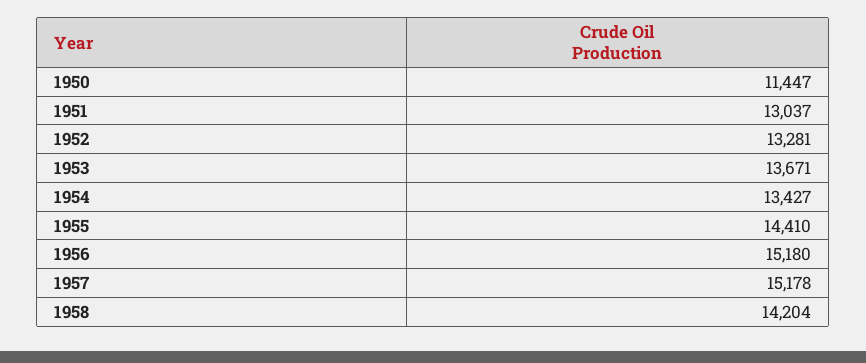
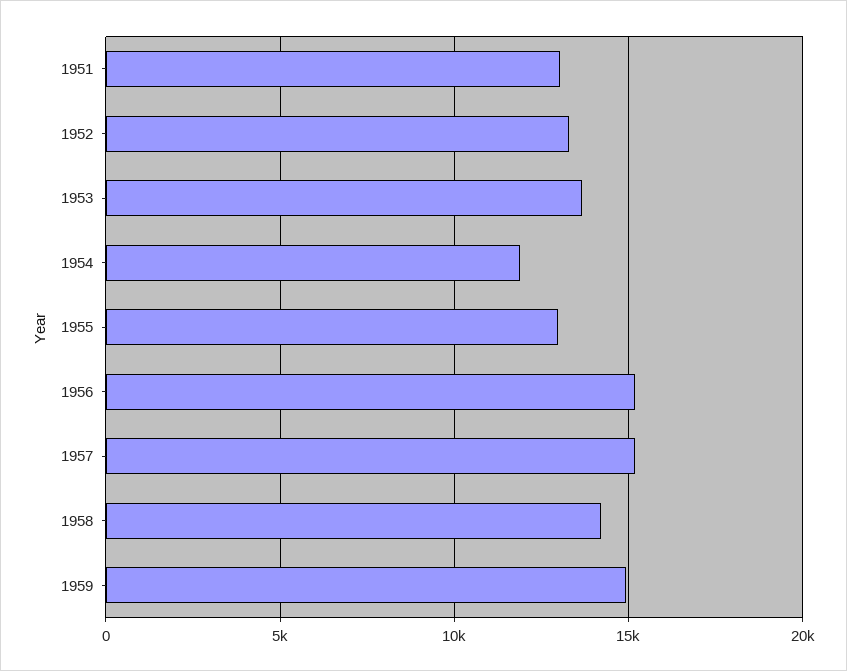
1950: 11447 -> none
1954: 13427 -> 12000
1955: 14410 -> 13000
1959: none -> 15000

